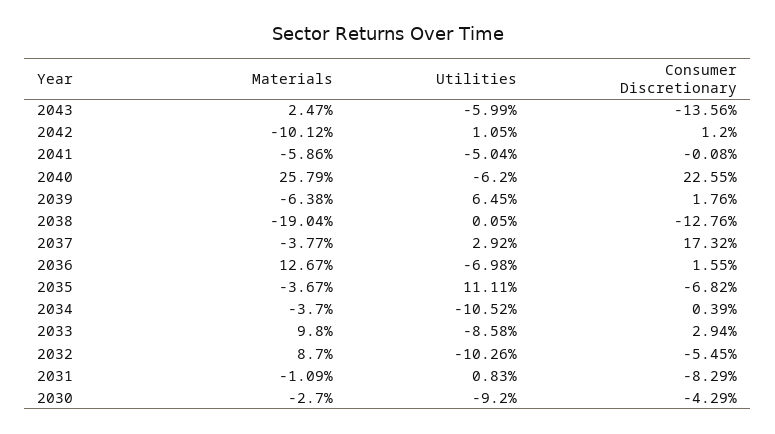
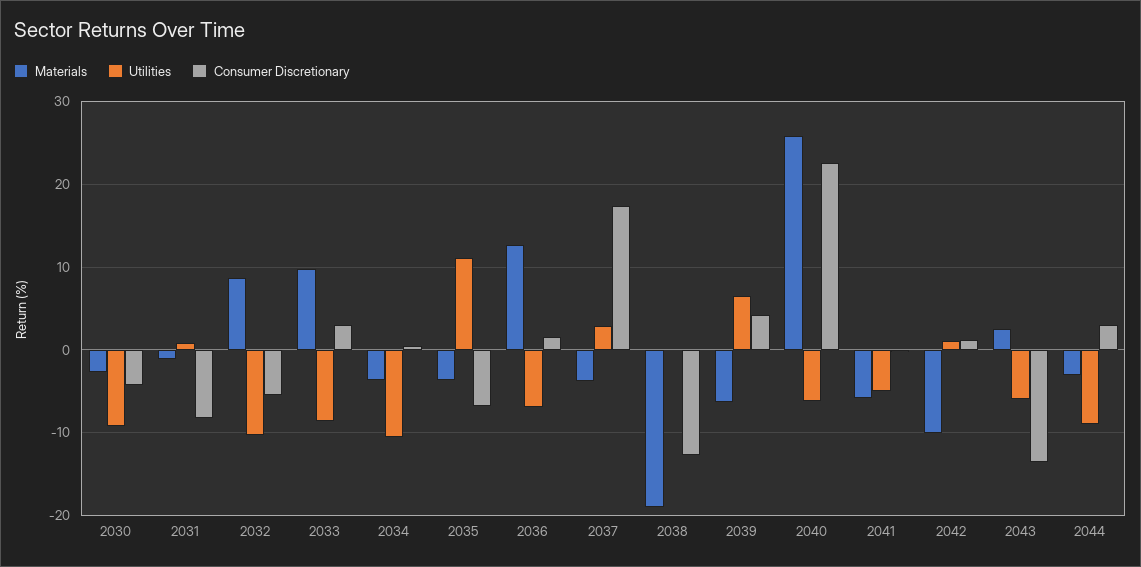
Consumer Discretionary, 2039: 1.76 -> 4
Materials, 2044: none -> -3
Utilities, 2044: none -> -9
Consumer Discretionary, 2044: none -> 3

